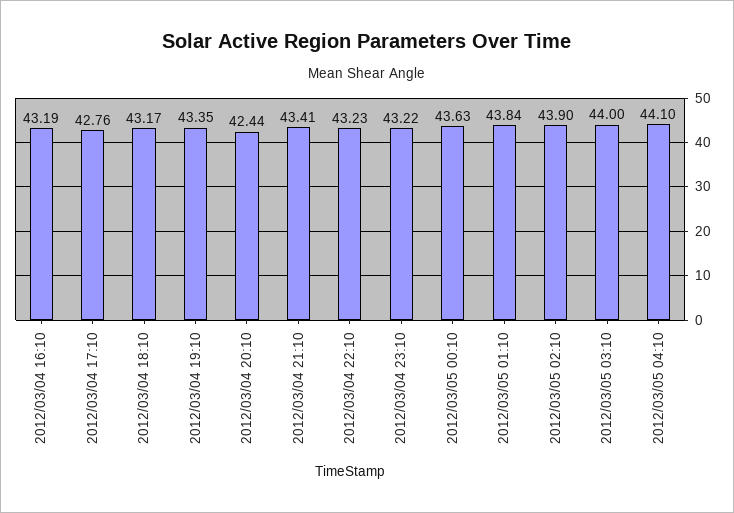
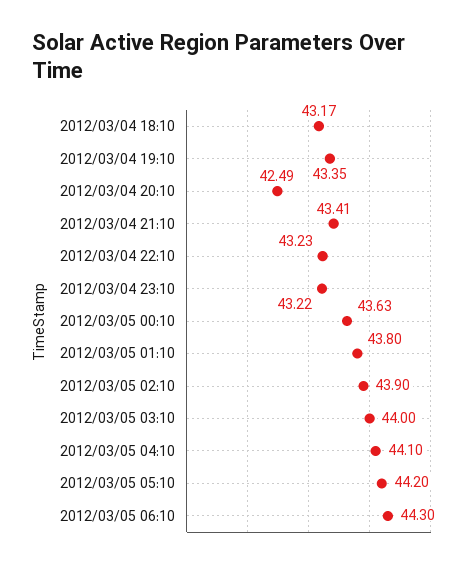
2012/03/04 16:10: 43.19 -> none
2012/03/04 17:10: 42.76 -> none
2012/03/04 20:10: 42.44 -> 42.49
2012/03/05 01:10: 43.84 -> 43.8
2012/03/05 05:10: none -> 44.2
2012/03/05 06:10: none -> 44.3

